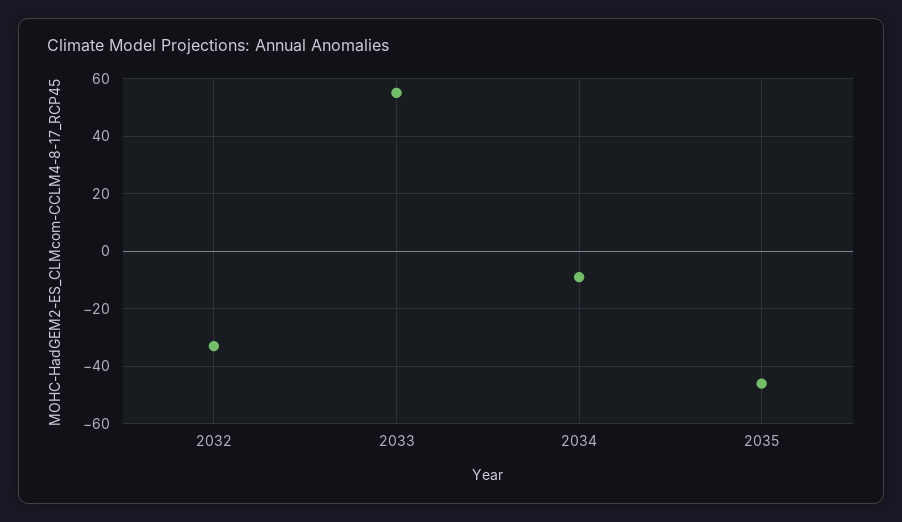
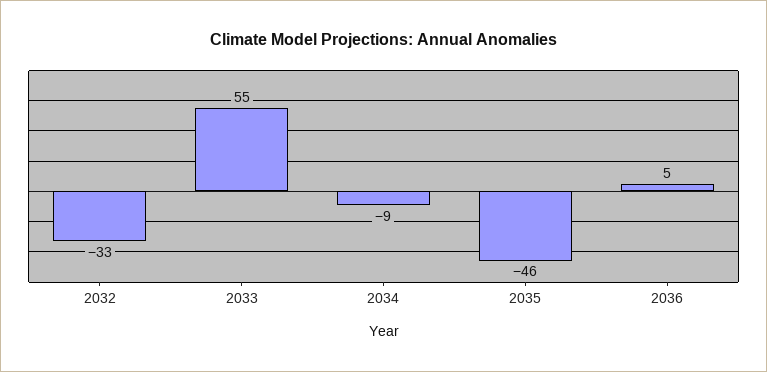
2036: none -> 5

